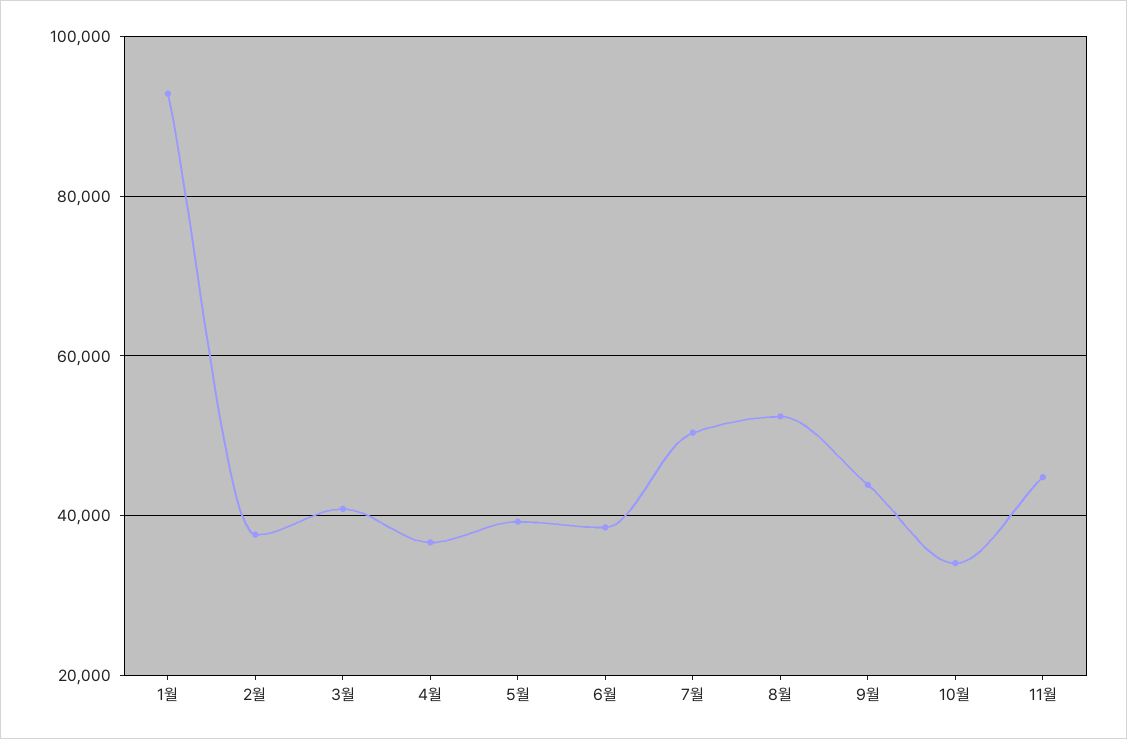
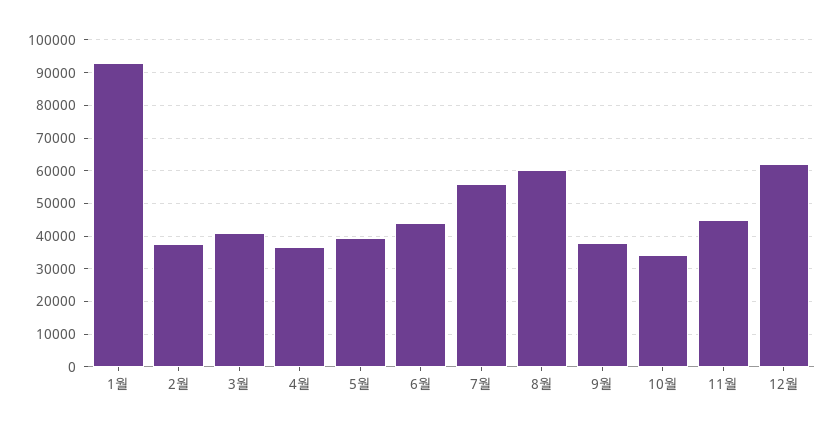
6월: 38000 -> 44000
7월: 50000 -> 56000
8월: 52000 -> 60000
9월: 44000 -> 38000
12월: none -> 62000

